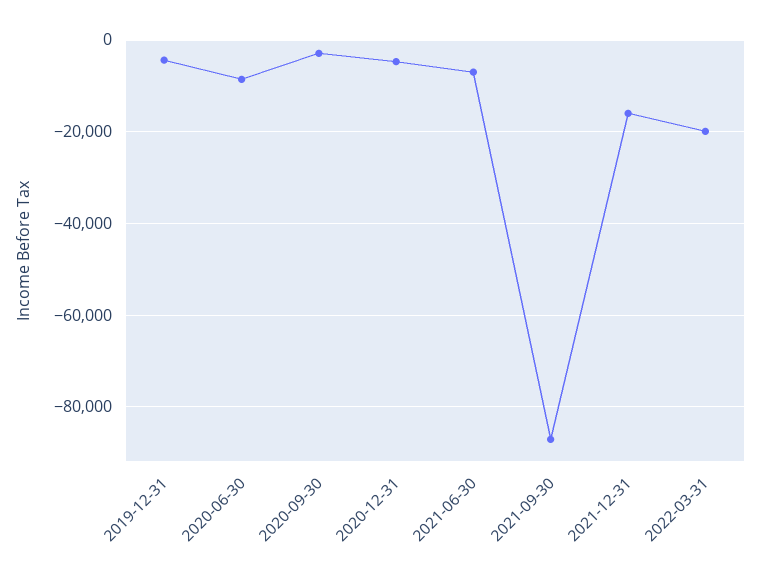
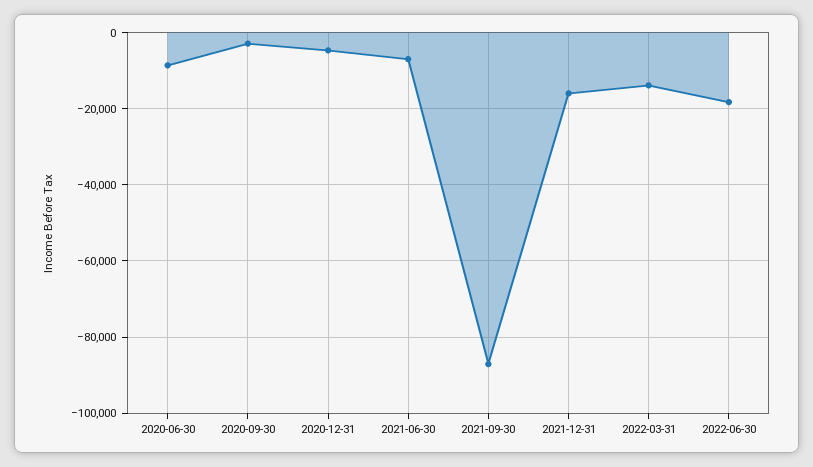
2019-12-31: -4000 -> none
2022-03-31: -20000 -> -14000
2022-06-30: none -> -18000

